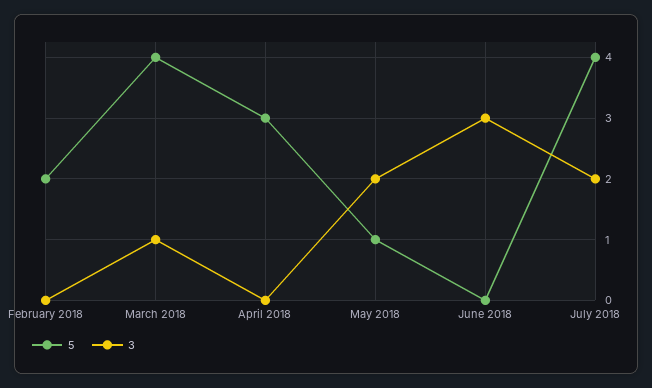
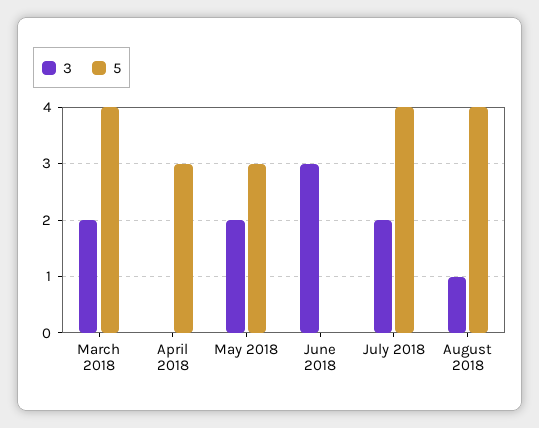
5, February 2018: 2 -> none
3, February 2018: 0 -> none
3, March 2018: 1 -> 2
5, May 2018: 1 -> 3
3, August 2018: none -> 1
5, August 2018: none -> 4

